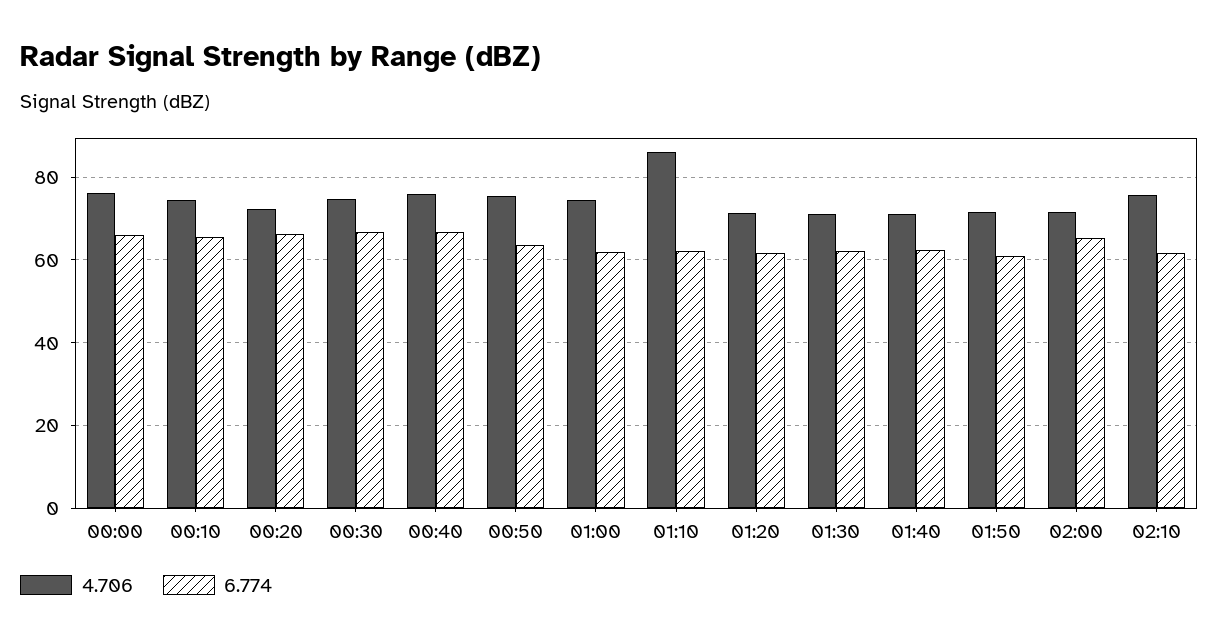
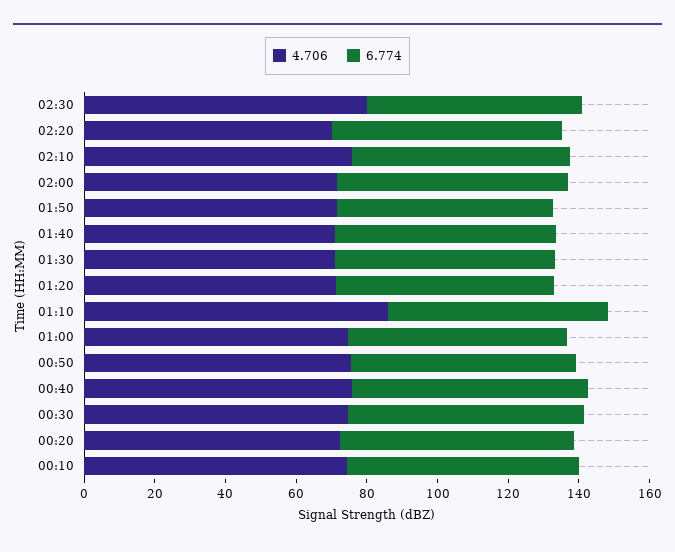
4.706, 00:00: 76 -> none
6.774, 00:00: 66 -> none
4.706, 02:30: none -> 80
6.774, 02:30: none -> 60
4.706, 02:20: none -> 70
6.774, 02:20: none -> 65

